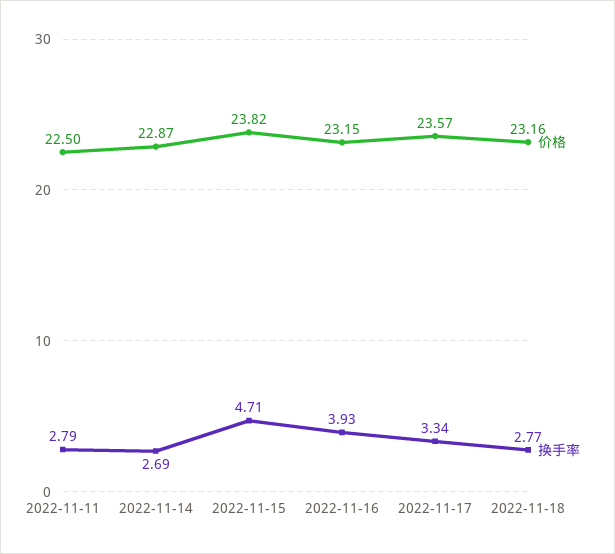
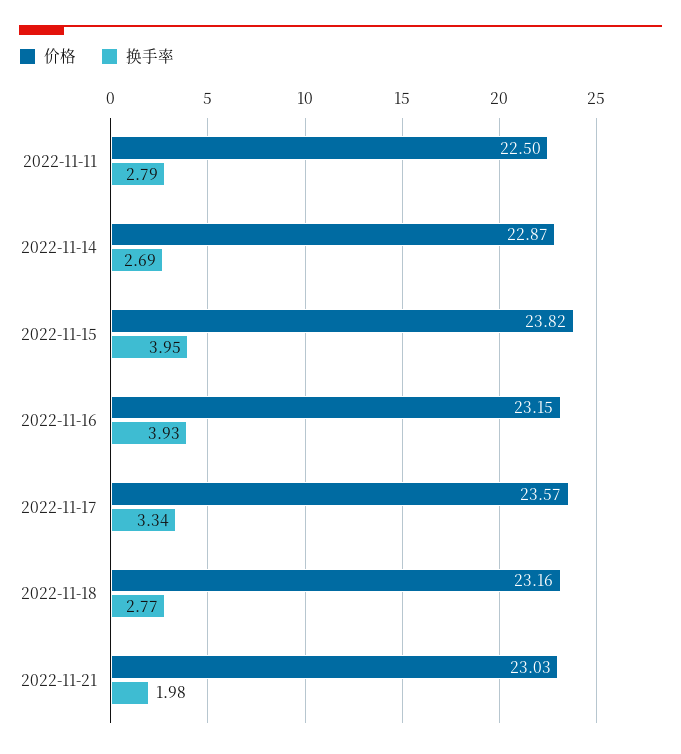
换手率, 2022-11-15: 4.71 -> 3.95
价格, 2022-11-21: none -> 23.03
换手率, 2022-11-21: none -> 1.98

